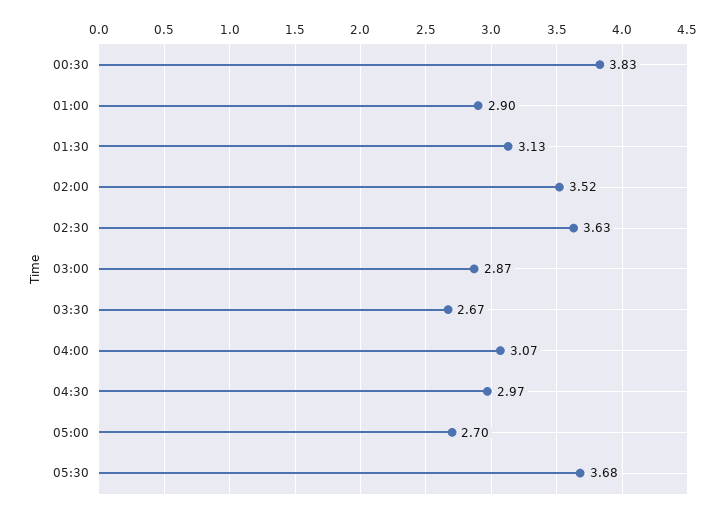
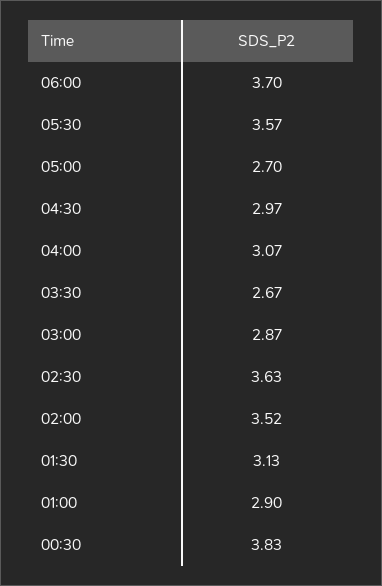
05:30: 3.68 -> 3.57
06:00: none -> 3.7

